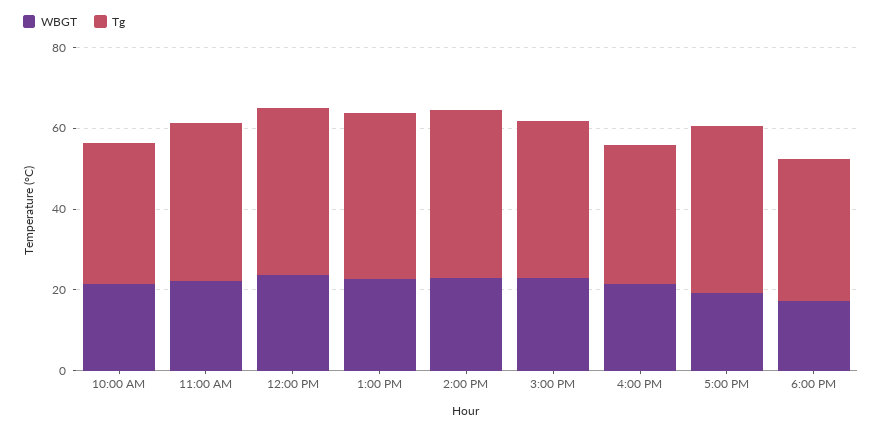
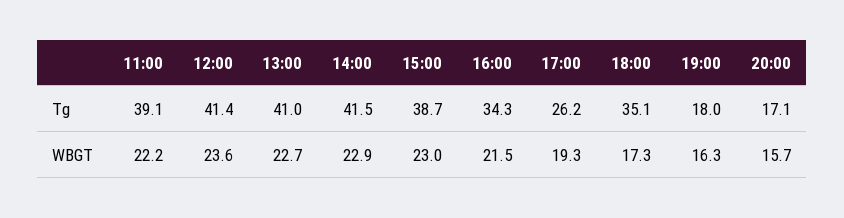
WBGT, 10:00 AM: 20 -> none
Tg, 10:00 AM: 35 -> none
Tg, 5:00 PM: 40 -> 26.2
Tg, 19:00: none -> 18
Tg, 20:00: none -> 17.1
WBGT, 19:00: none -> 16.3
WBGT, 20:00: none -> 15.7

